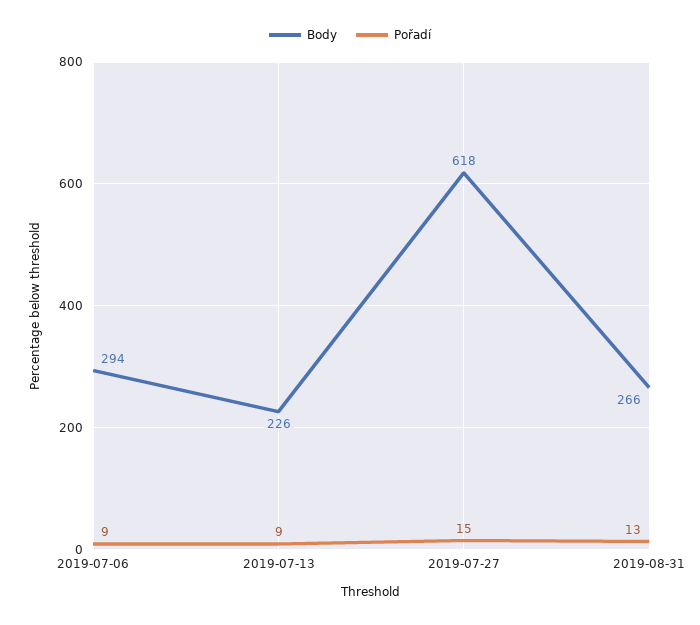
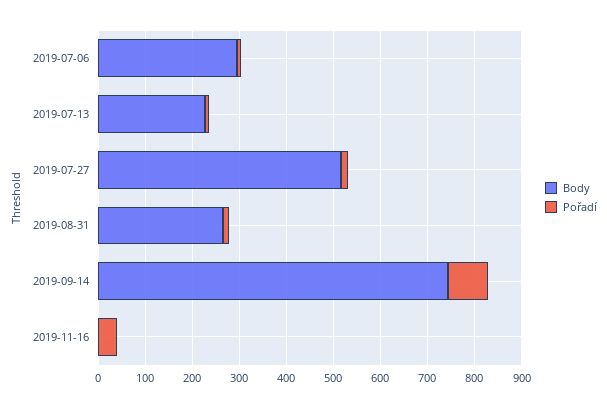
Body, 2019-07-27: 618 -> 520
Body, 2019-09-14: none -> 740
Pořadí, 2019-09-14: none -> 80
Body, 2019-11-16: none -> 0
Pořadí, 2019-11-16: none -> 40

